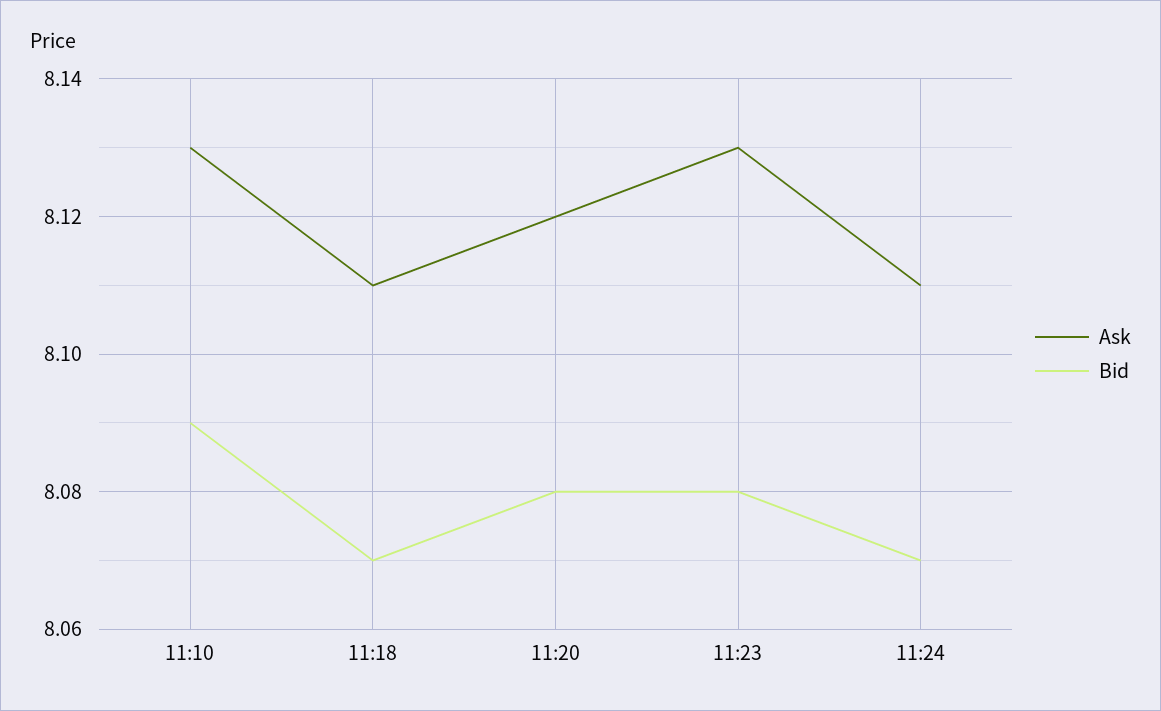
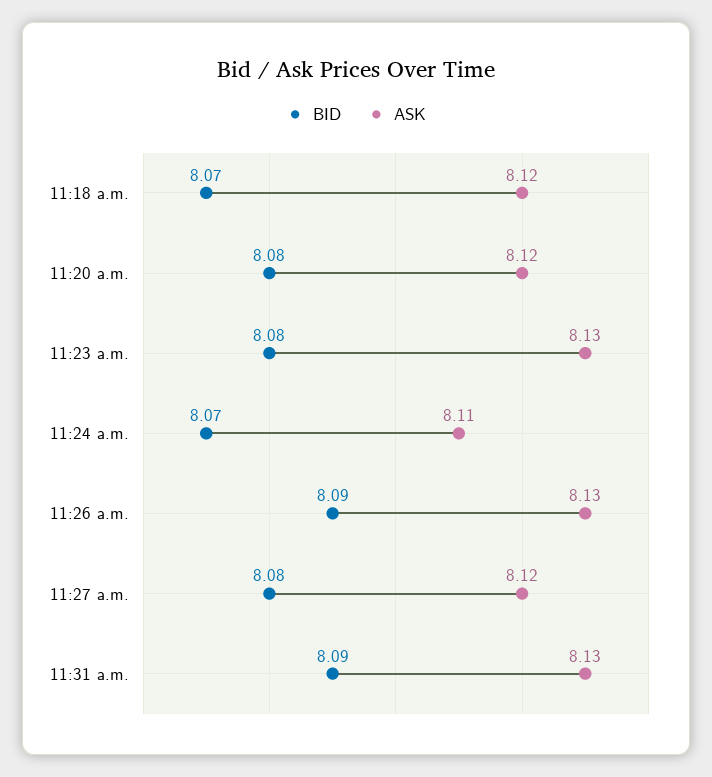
Ask, 11:10: 8.13 -> none
Bid, 11:10: 8.09 -> none
Ask, 11:18: 8.11 -> 8.12
Bid, 11:26 a.m.: none -> 8.09
Ask, 11:26 a.m.: none -> 8.13
Bid, 11:27 a.m.: none -> 8.08
Ask, 11:27 a.m.: none -> 8.12
Bid, 11:31 a.m.: none -> 8.09
Ask, 11:31 a.m.: none -> 8.13

